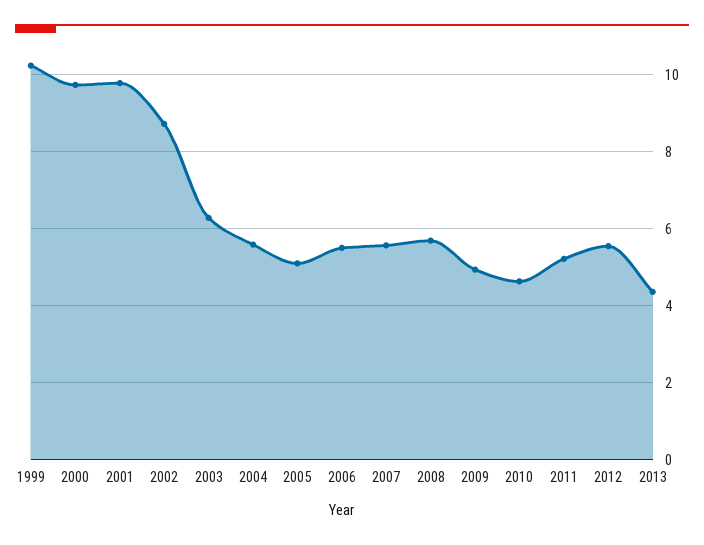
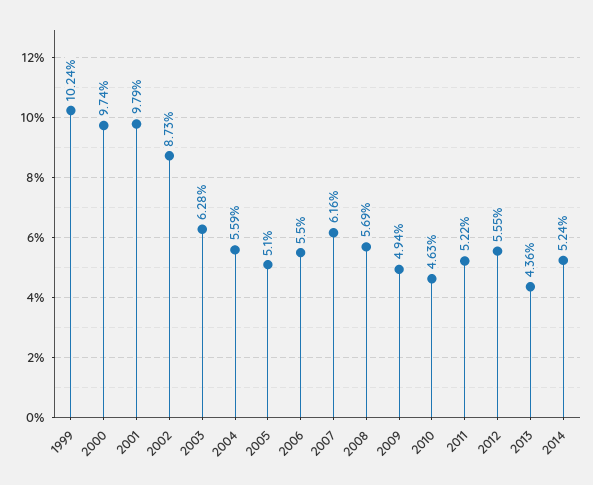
2007: 5.6 -> 6.16
2014: none -> 5.24

